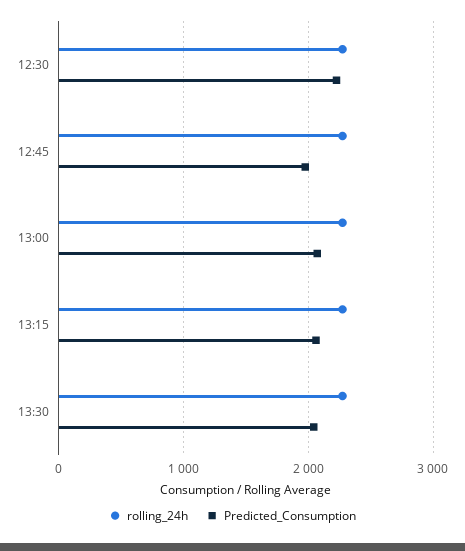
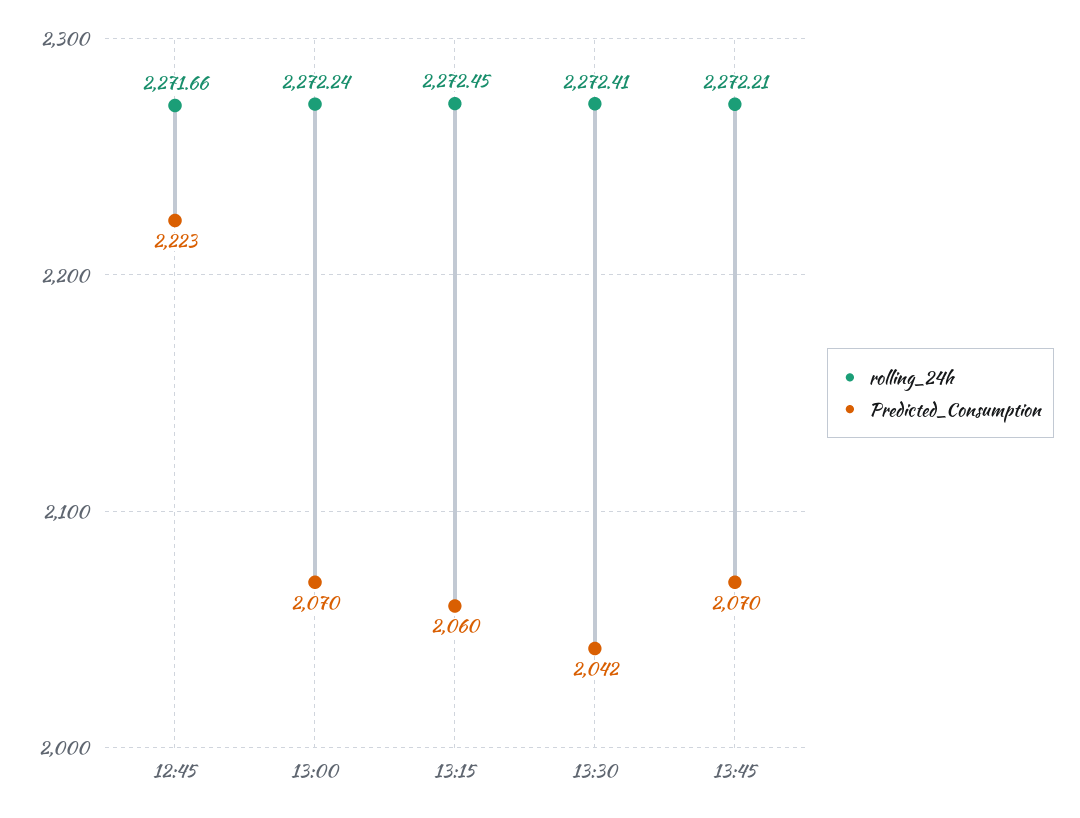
rolling_24h, 12:30: 2300 -> none
Predicted_Consumption, 12:30: 2200 -> none
Predicted_Consumption, 12:45: 2000 -> 2223
rolling_24h, 13:45: none -> 2272.21
Predicted_Consumption, 13:45: none -> 2070

